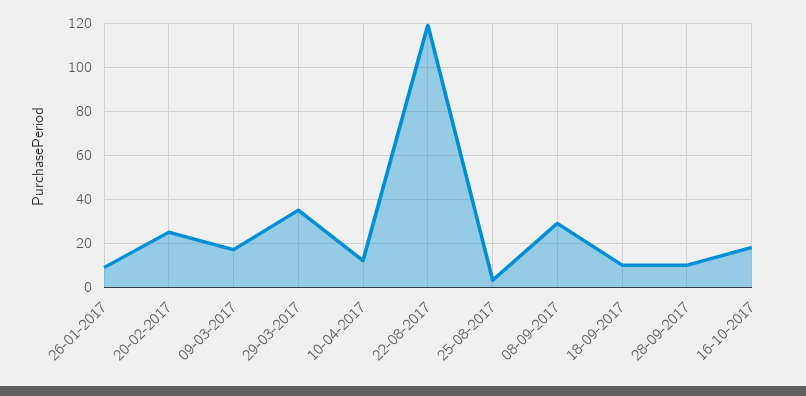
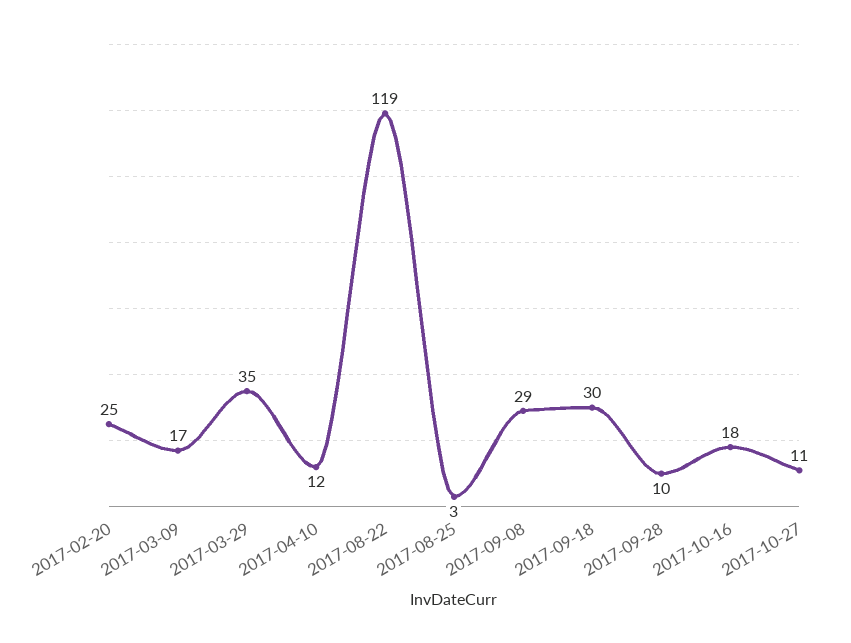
26-01-2017: 10 -> none
18-09-2017: 10 -> 30
2017-10-27: none -> 11

